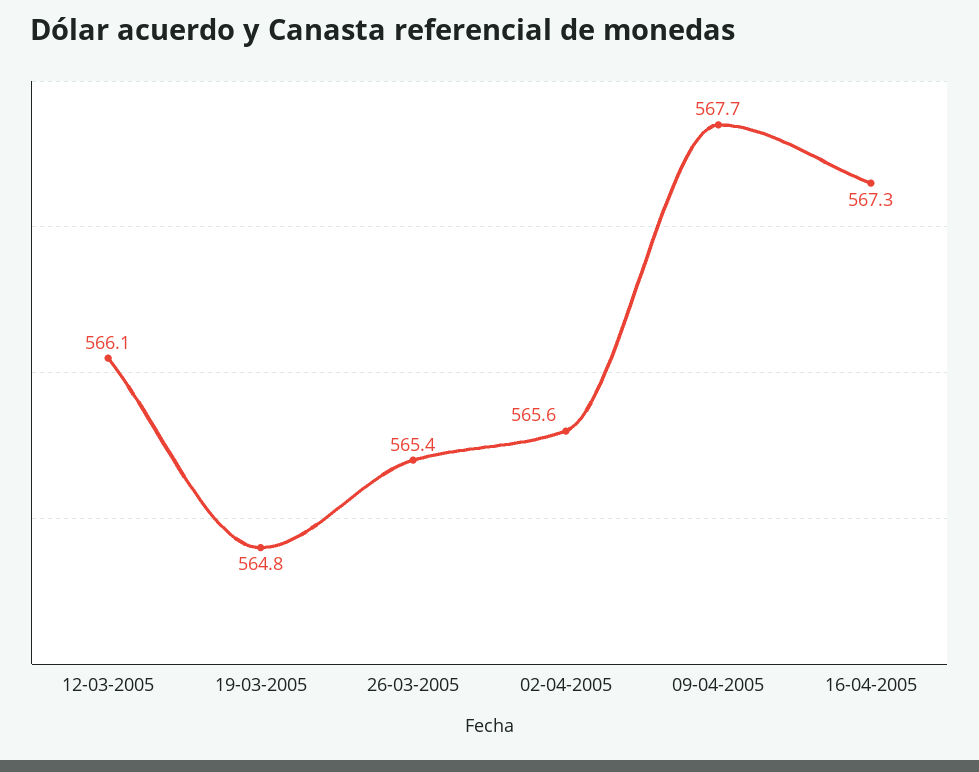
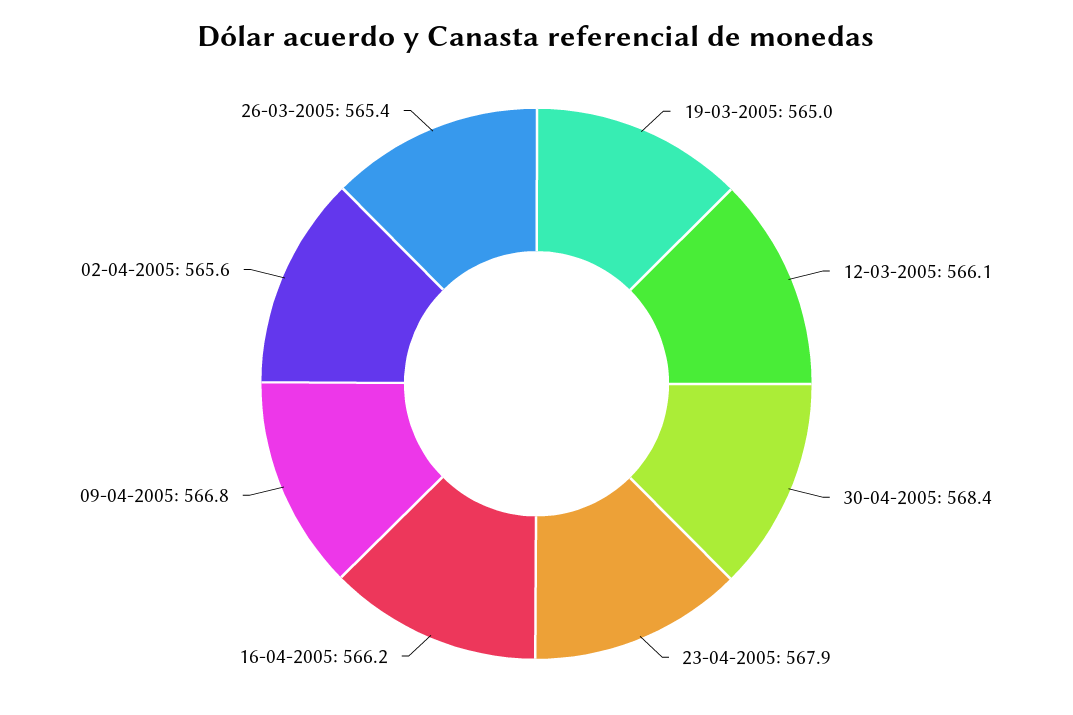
19-03-2005: 564.8 -> 565
09-04-2005: 567.7 -> 566.8
16-04-2005: 567.3 -> 566.2
30-04-2005: none -> 568.4
23-04-2005: none -> 567.9

